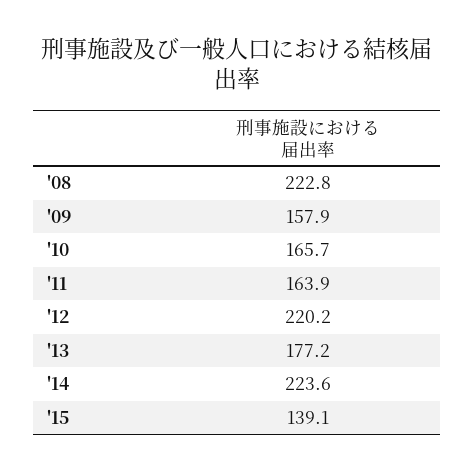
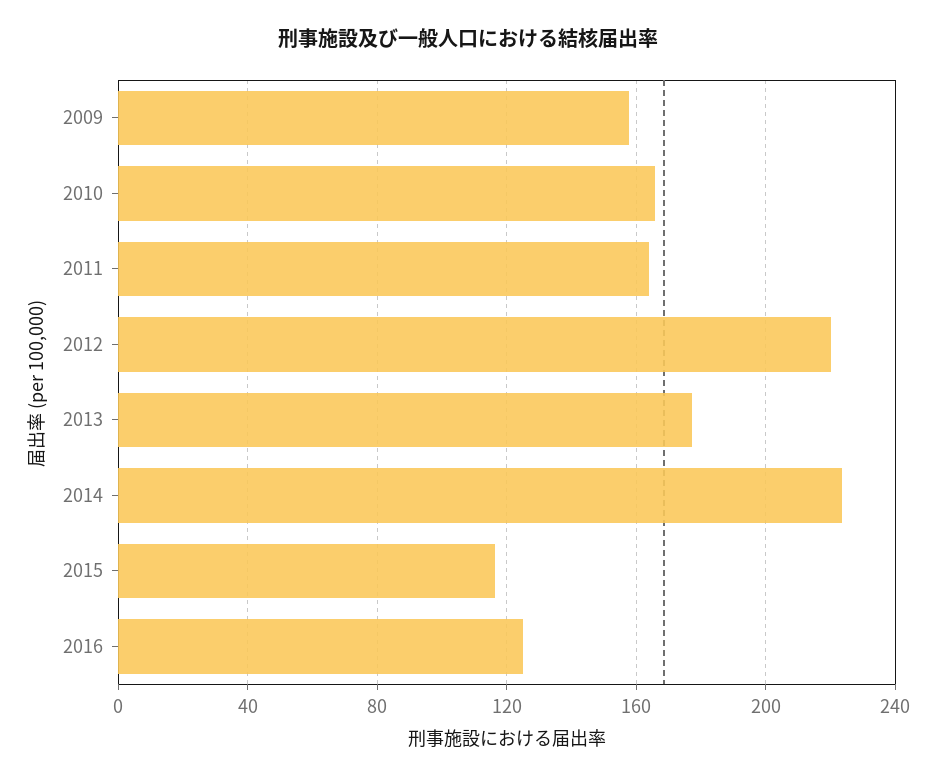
'08: 222.8 -> none
'15: 139.1 -> 115
2016: none -> 125

